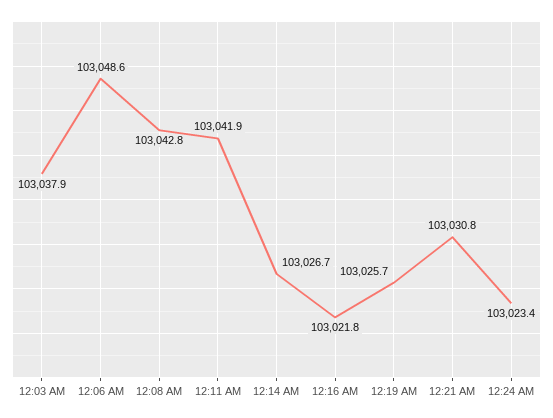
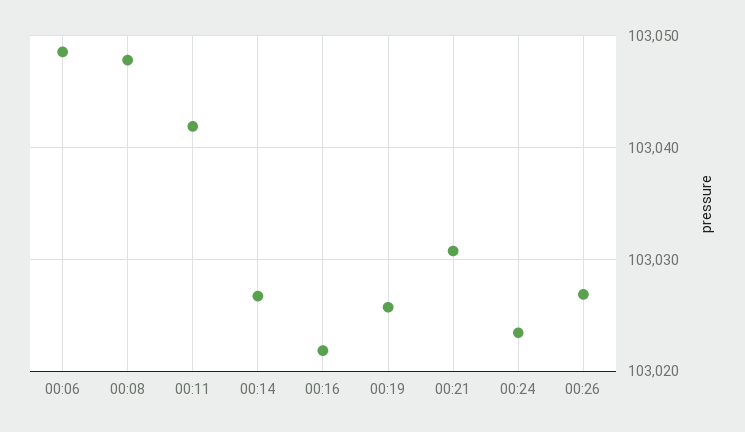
12:03 AM: 103037.9 -> none
12:08 AM: 103042.8 -> 103048
00:26: none -> 103027

